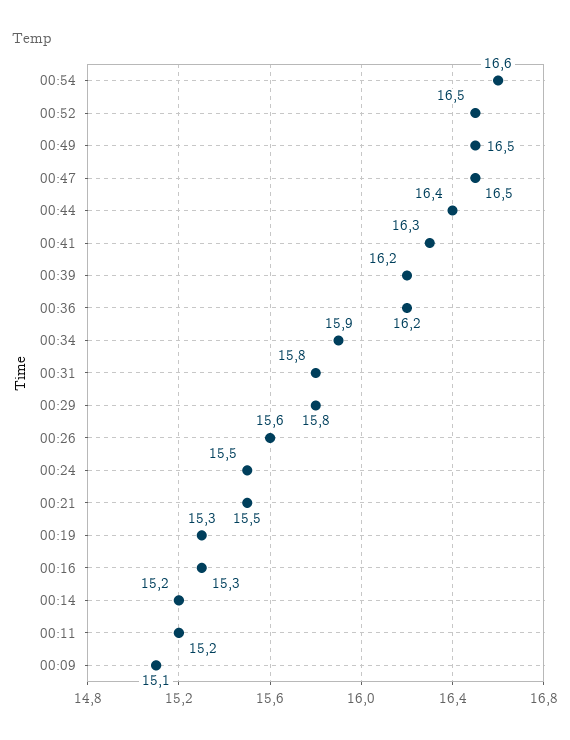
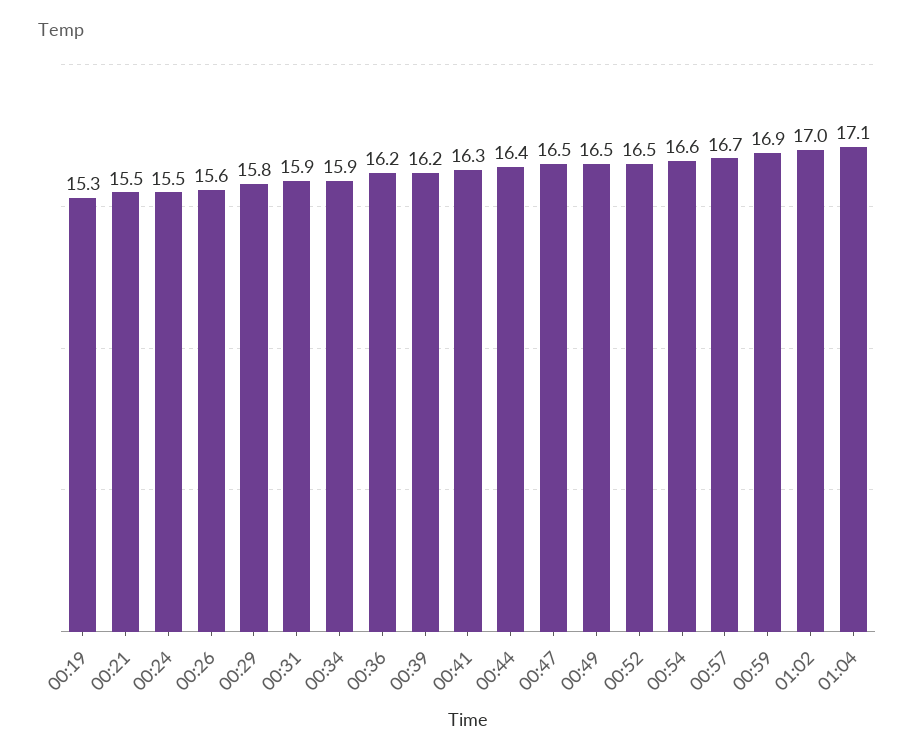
00:31: 15.8 -> 15.9
00:16: 15.3 -> none
00:14: 15.2 -> none
00:11: 15.2 -> none
00:09: 15.1 -> none
00:57: none -> 16.7
00:59: none -> 16.9
01:02: none -> 17
01:04: none -> 17.1

